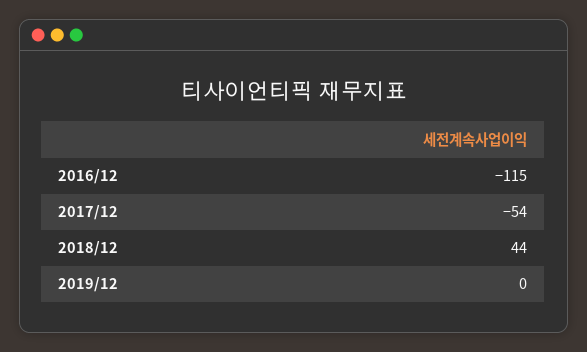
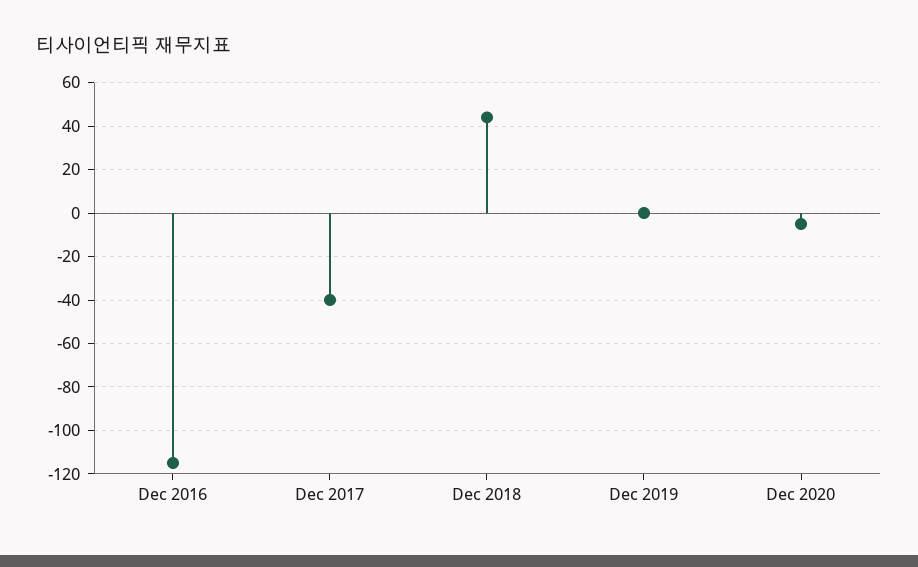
2017/12: -54 -> -40
Dec 2020: none -> -5

